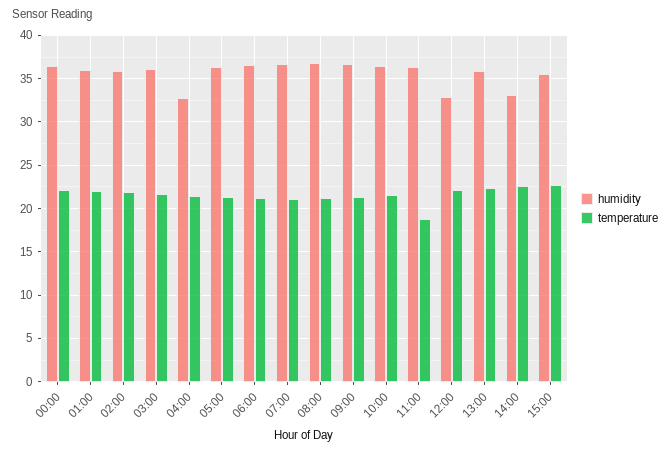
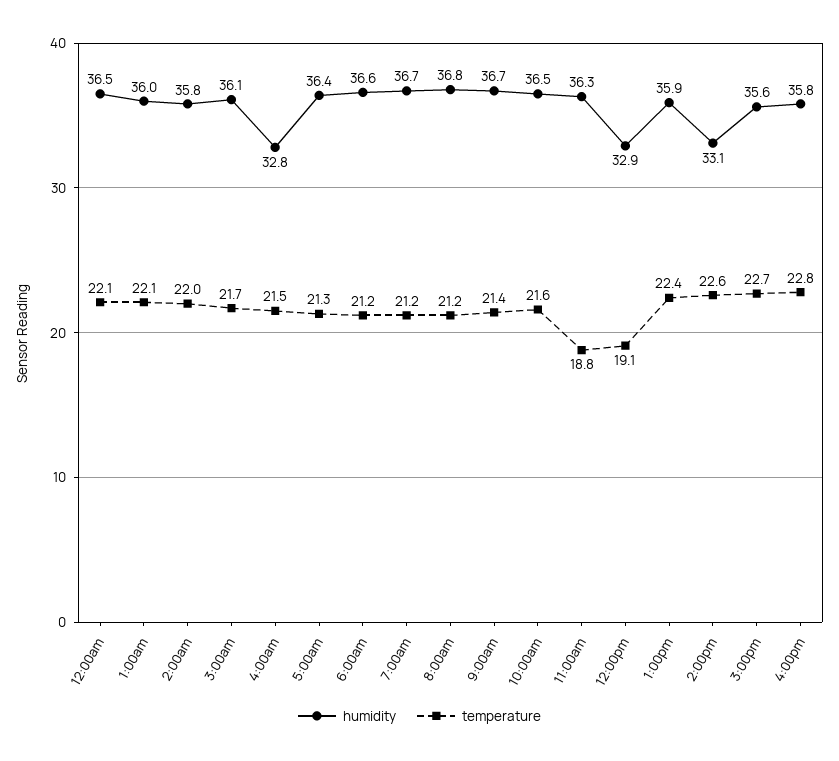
temperature, 12:00: 22 -> 19.1
humidity, 4:00pm: none -> 35.8
temperature, 4:00pm: none -> 22.8

